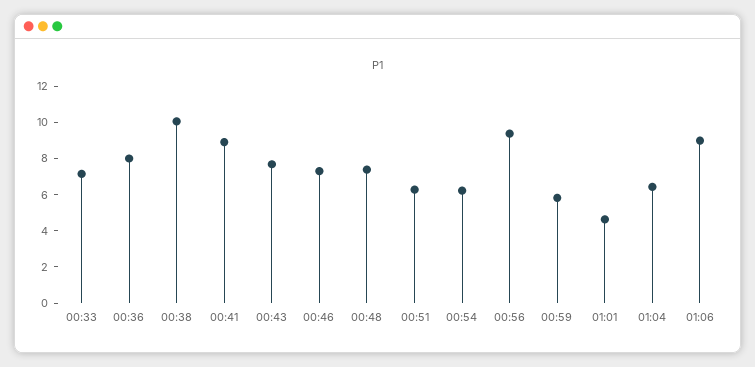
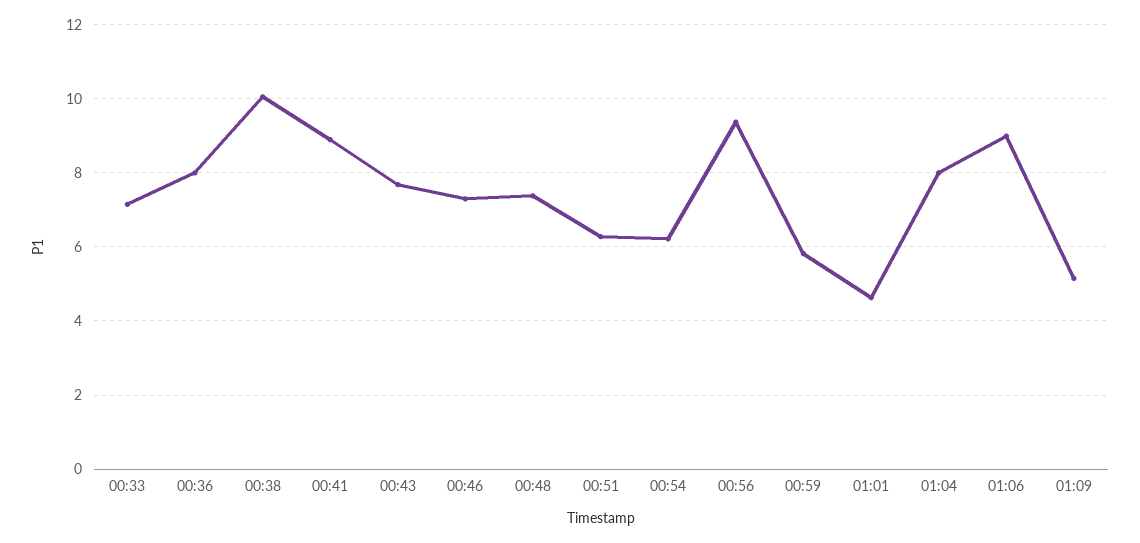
01:04: 6.5 -> 8
01:09: none -> 5.2

